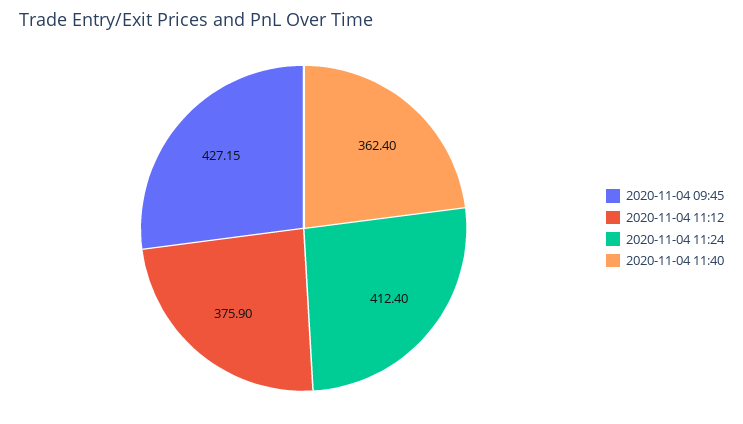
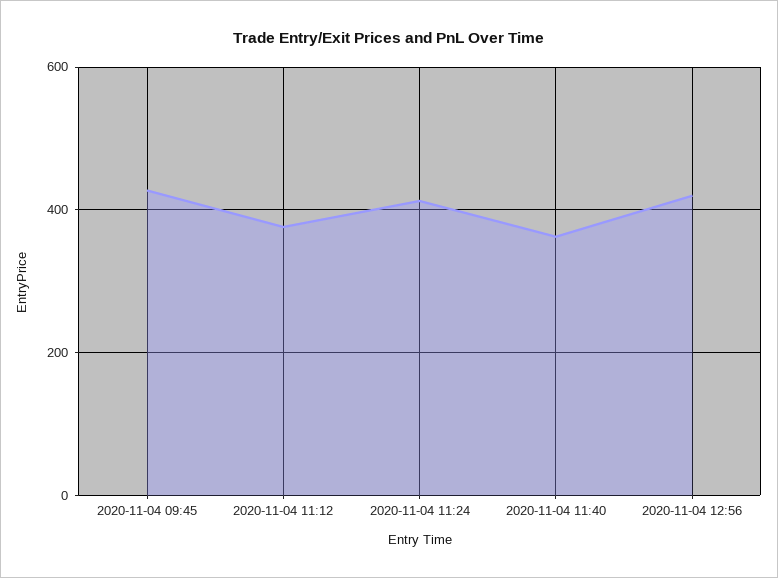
2020-11-04 12:56: none -> 420

